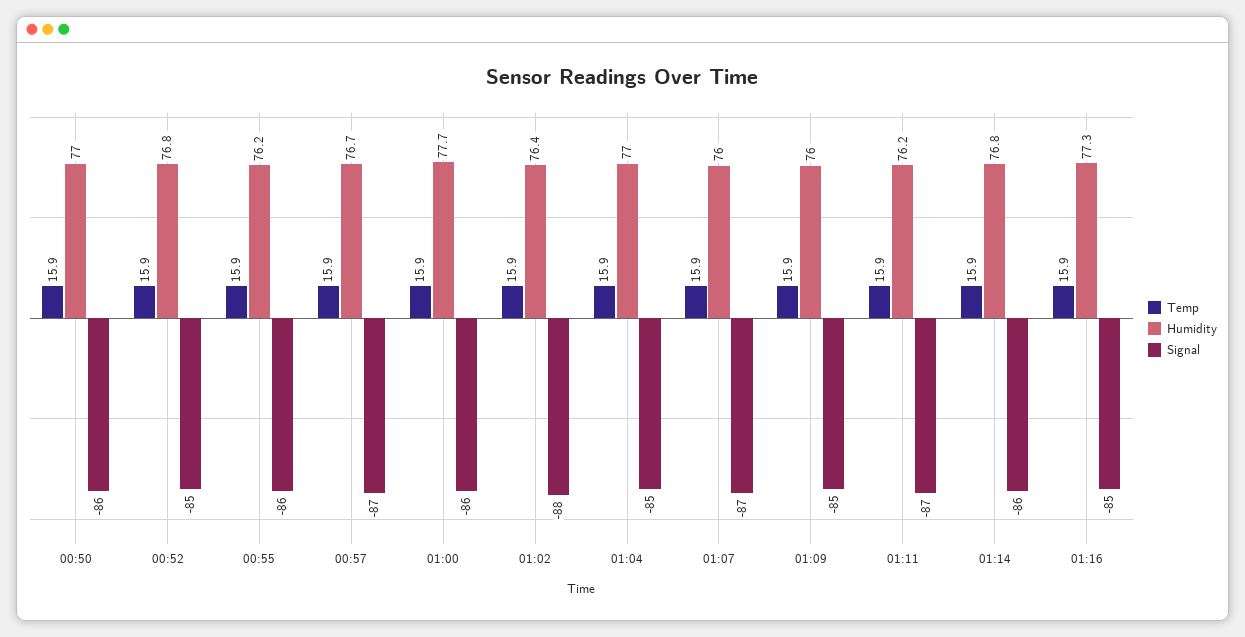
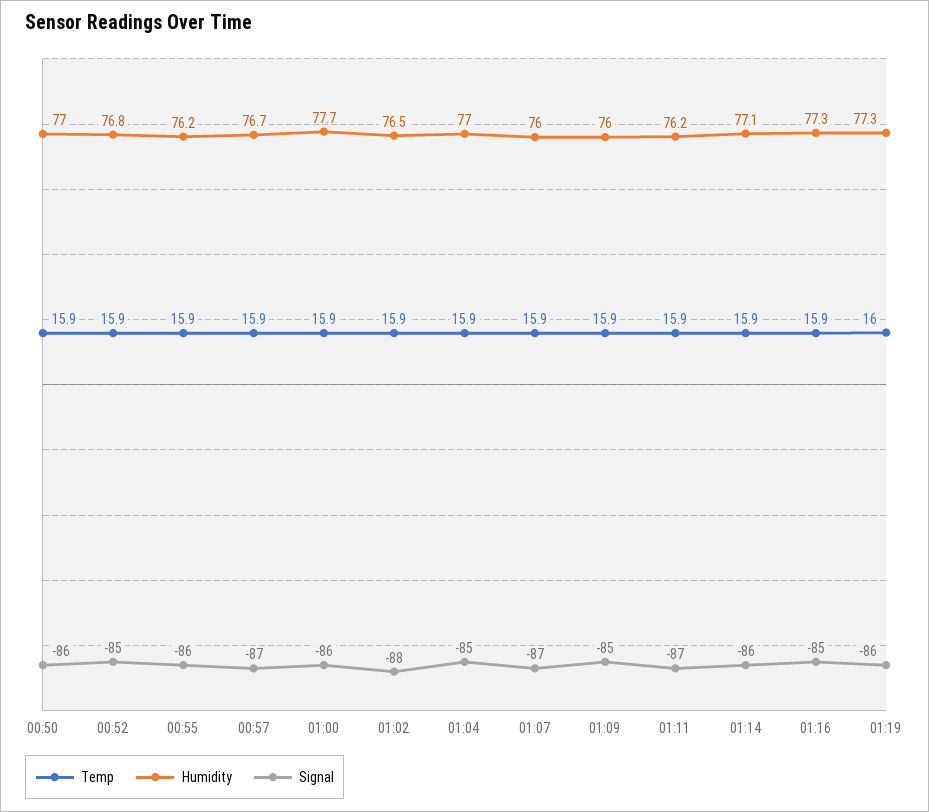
Humidity, 01:02: 76.4 -> 76.5
Humidity, 01:14: 76.8 -> 77.1
Temp, 01:19: none -> 16
Humidity, 01:19: none -> 77.3
Signal, 01:19: none -> -86

